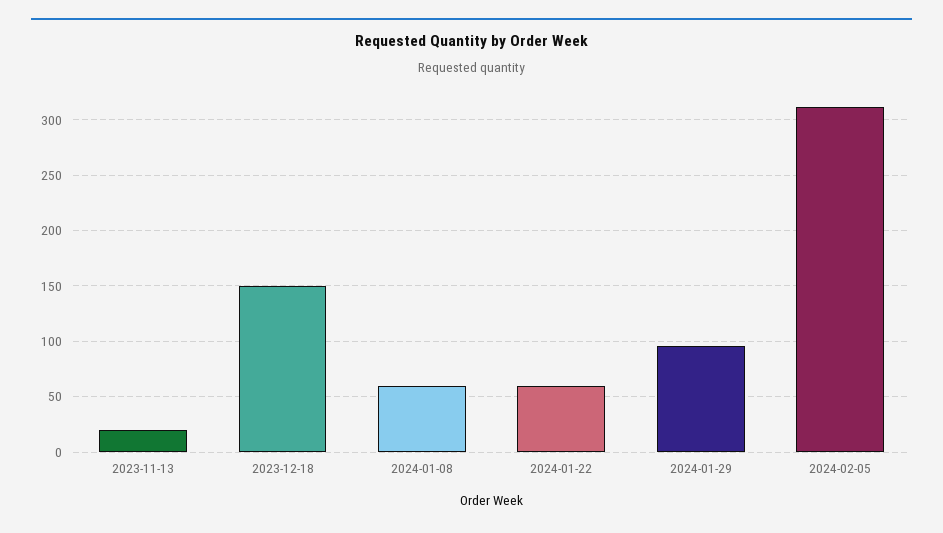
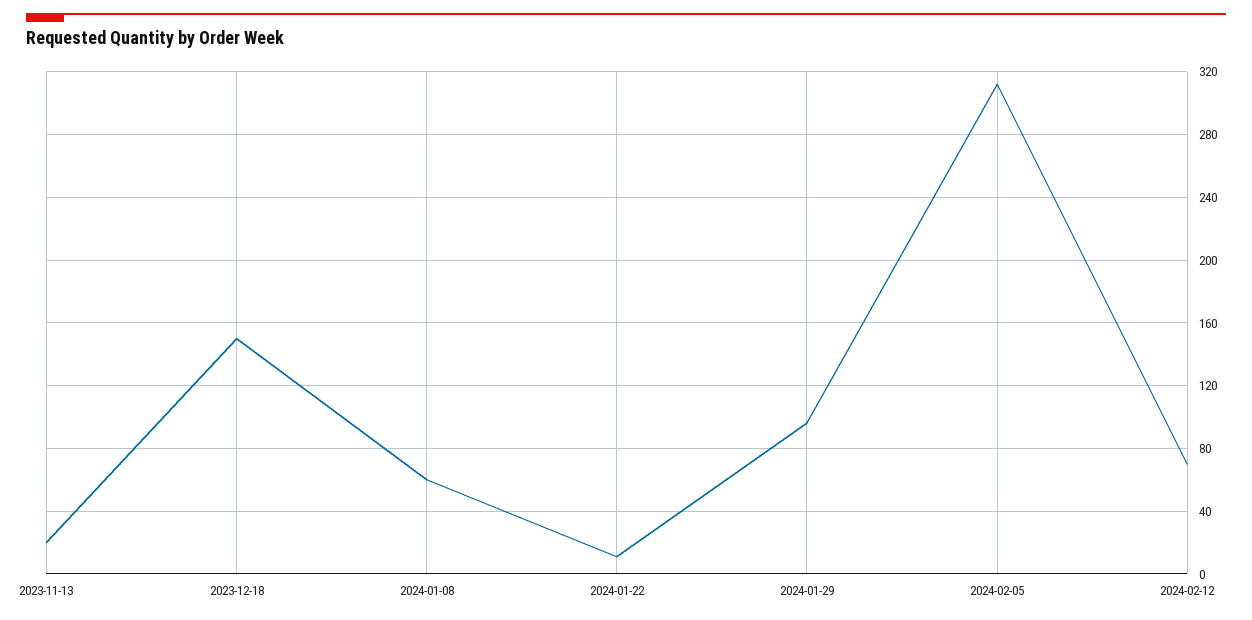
2024-01-22: 60 -> 10
2024-02-12: none -> 70

